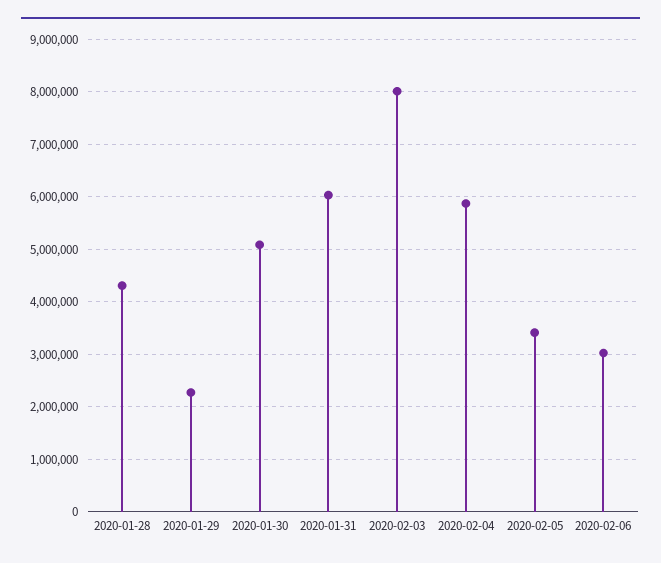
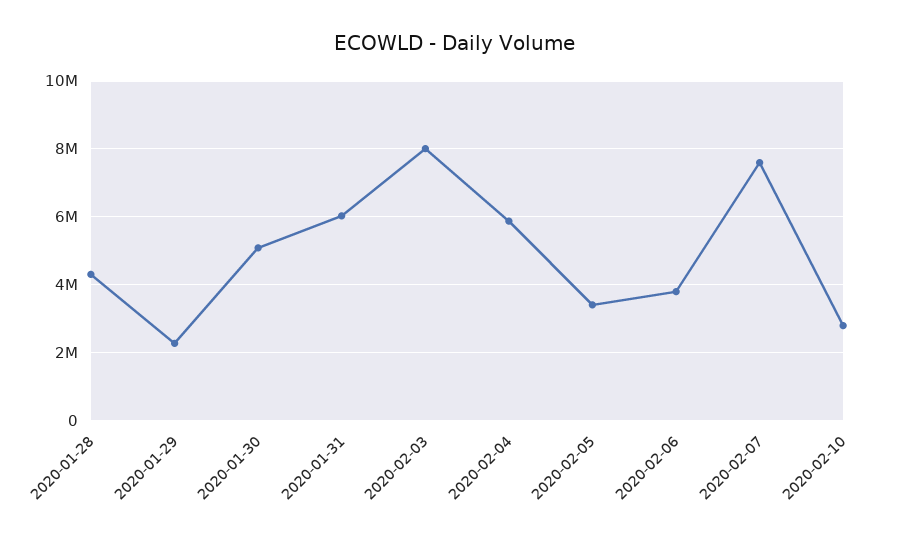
2020-02-06: 3000000 -> 3800000
2020-02-07: none -> 7600000
2020-02-10: none -> 2800000

